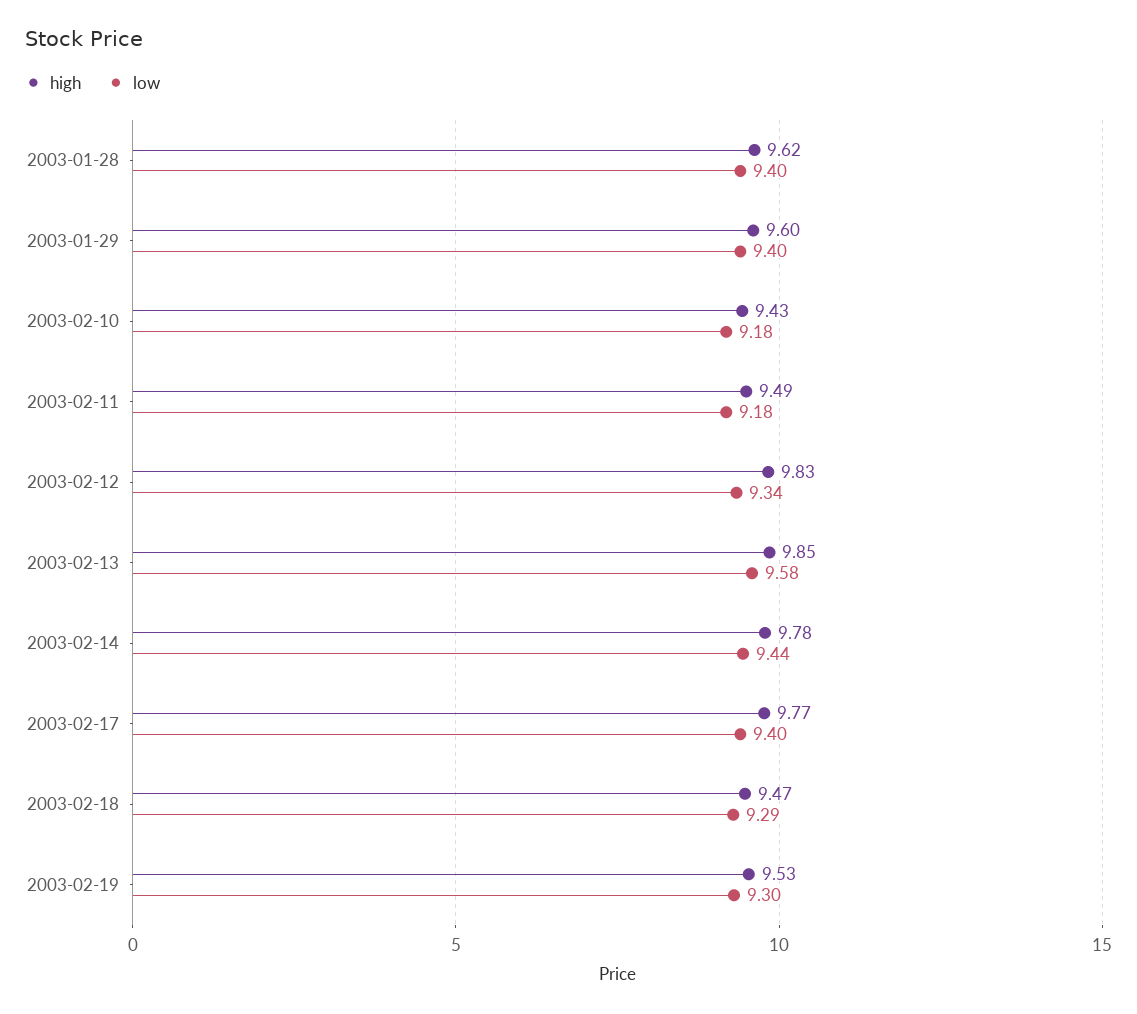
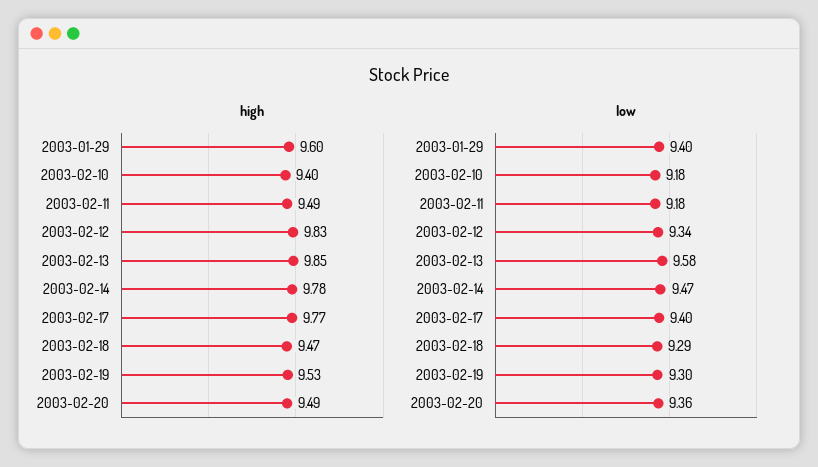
high, 2003-01-28: 9.62 -> none
low, 2003-01-28: 9.4 -> none
high, 2003-02-10: 9.43 -> 9.4
low, 2003-02-14: 9.44 -> 9.47
high, 2003-02-20: none -> 9.49
low, 2003-02-20: none -> 9.36

